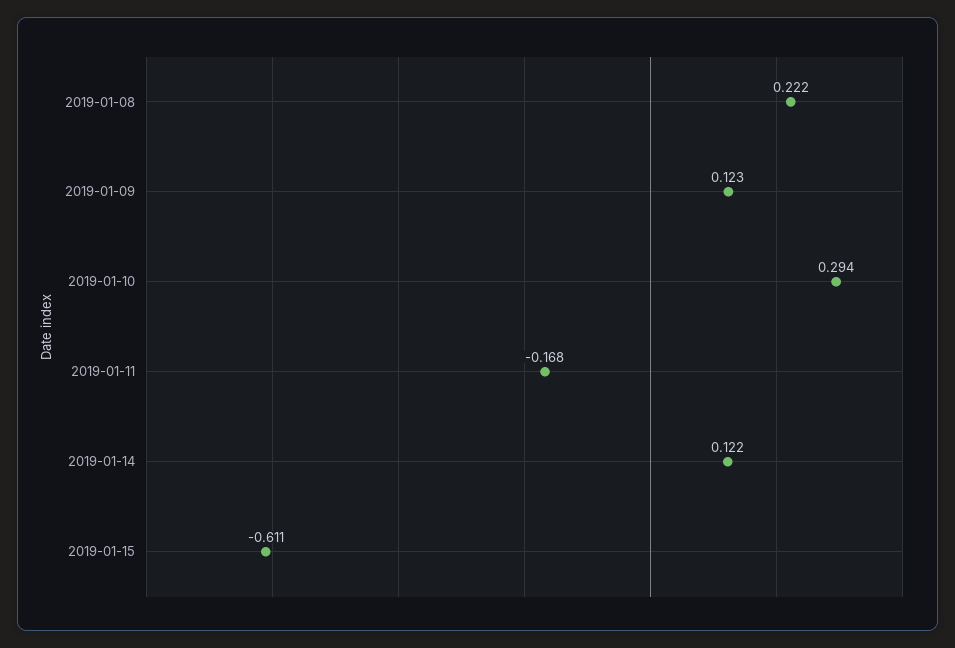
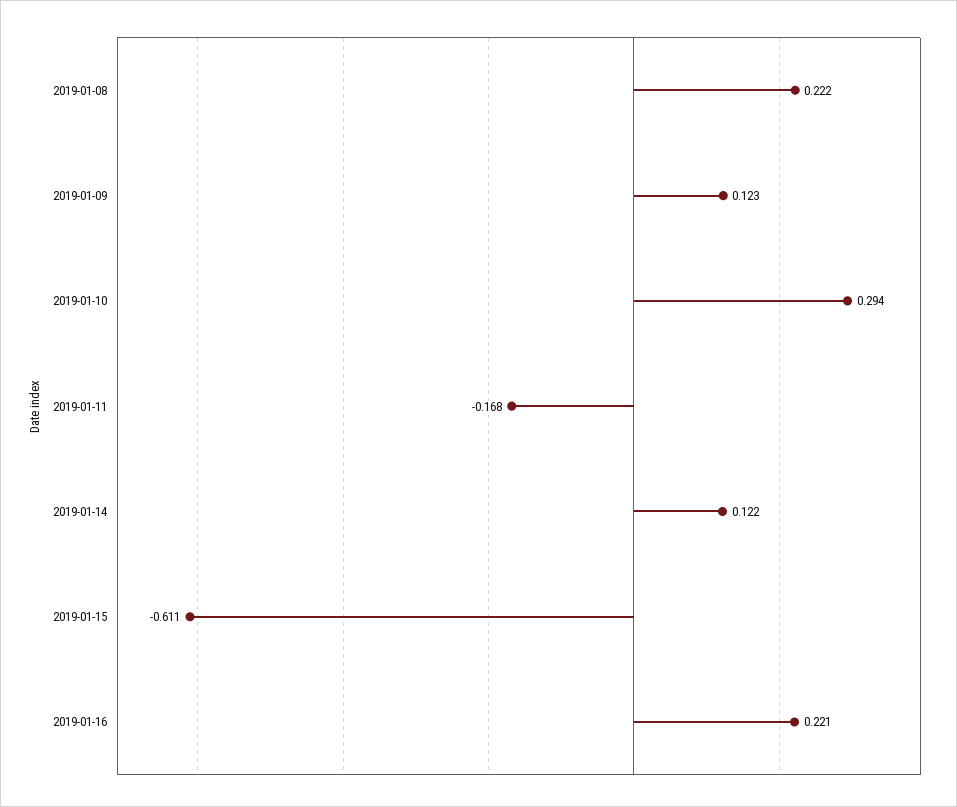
2019-01-16: none -> 0.221

